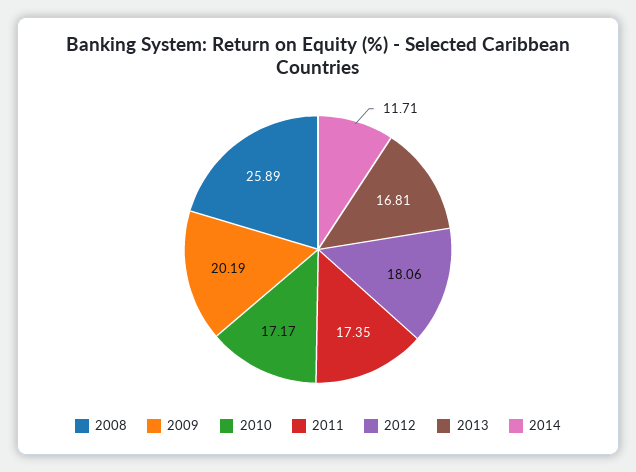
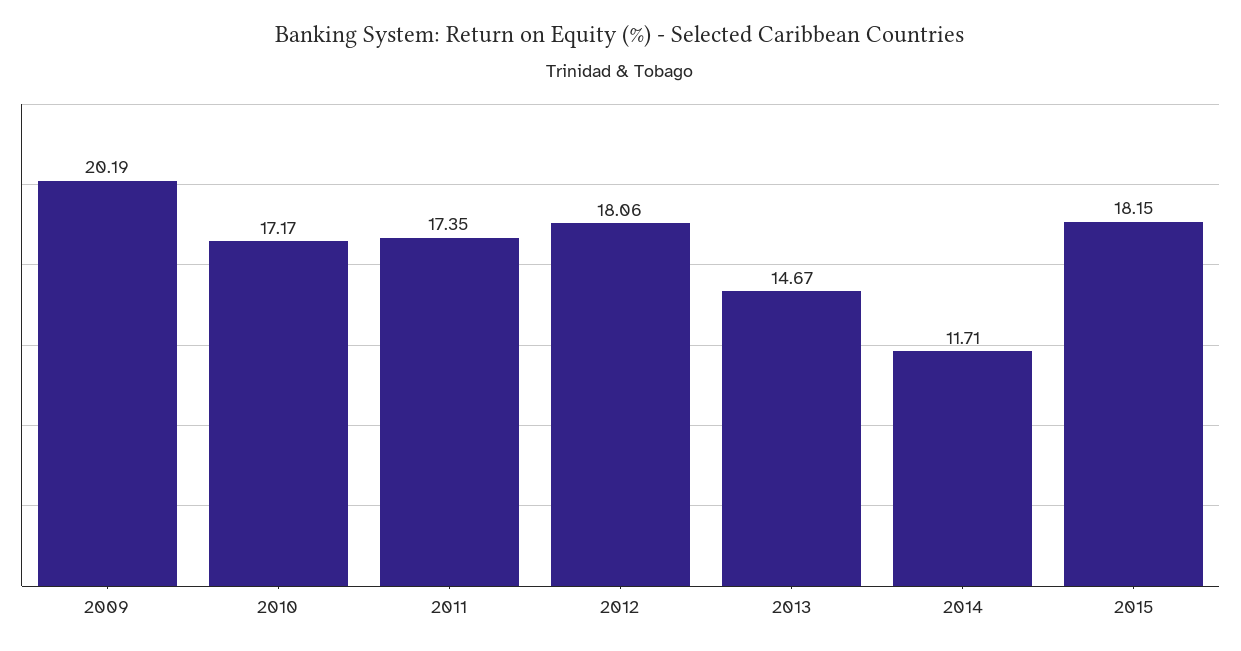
2008: 25.89 -> none
2013: 16.81 -> 14.67
2015: none -> 18.15

